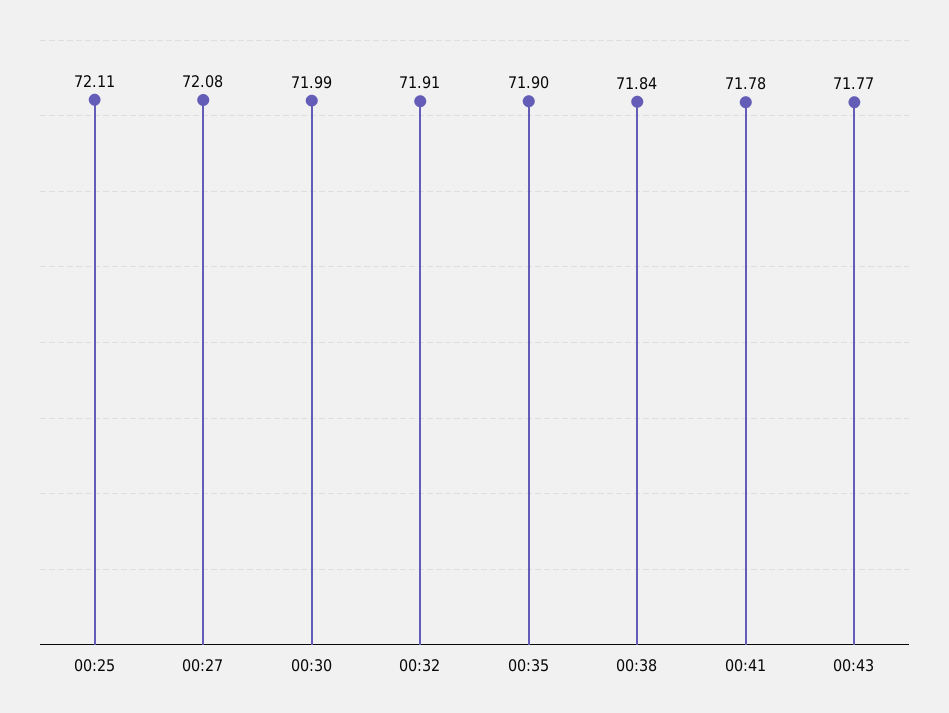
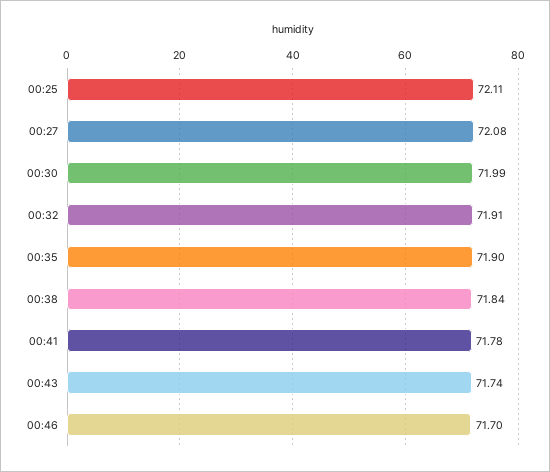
00:43: 71.77 -> 71.74
00:46: none -> 71.7

